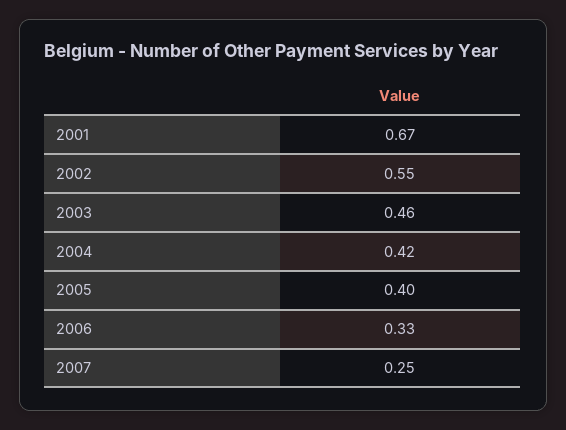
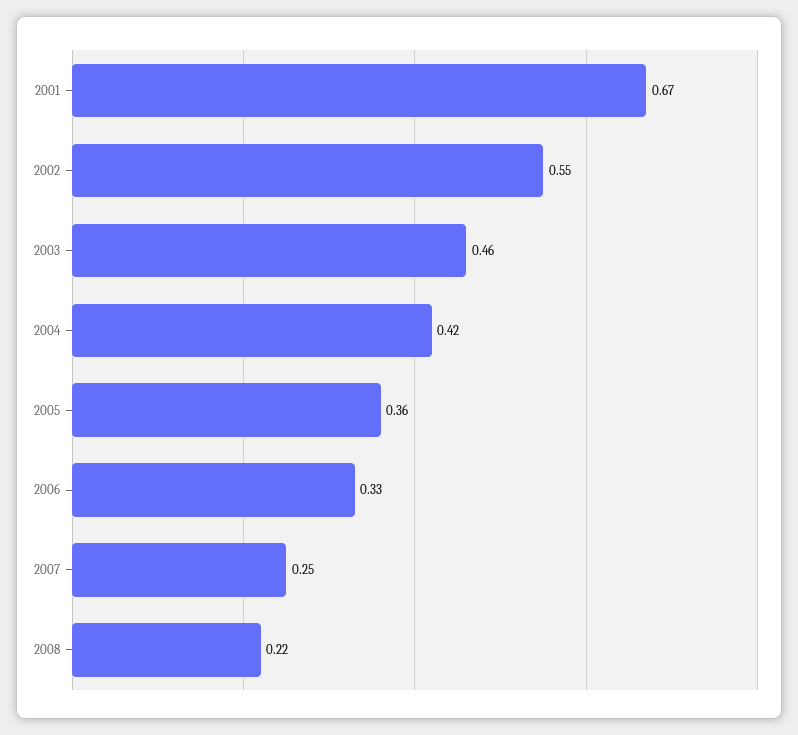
2005: 0.4 -> 0.36
2008: none -> 0.22

